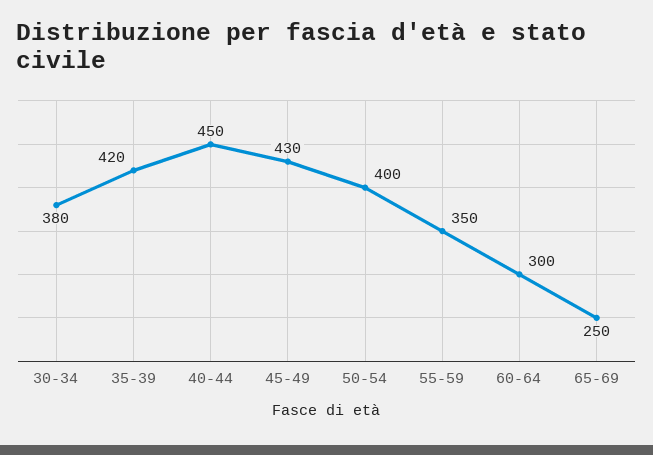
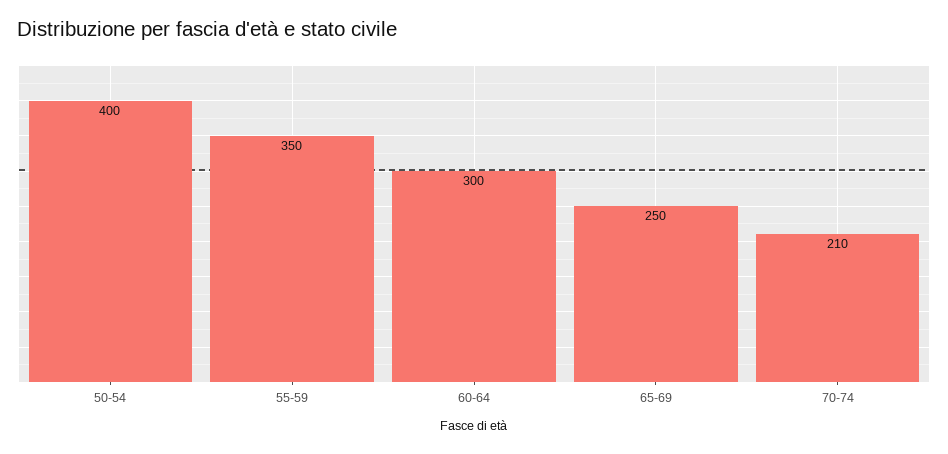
30-34: 380 -> none
35-39: 420 -> none
40-44: 450 -> none
45-49: 430 -> none
70-74: none -> 210

